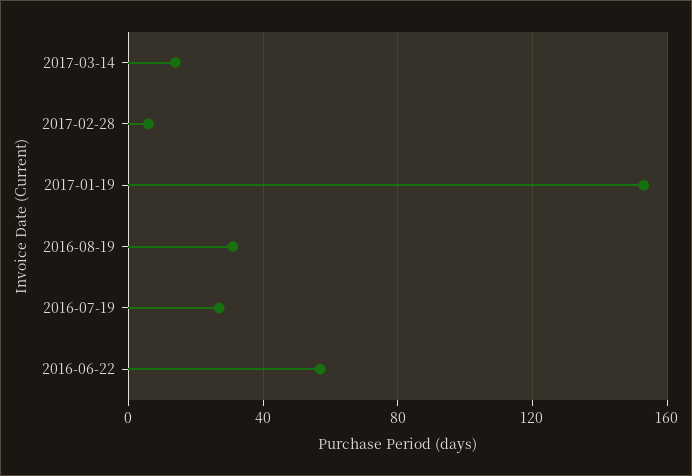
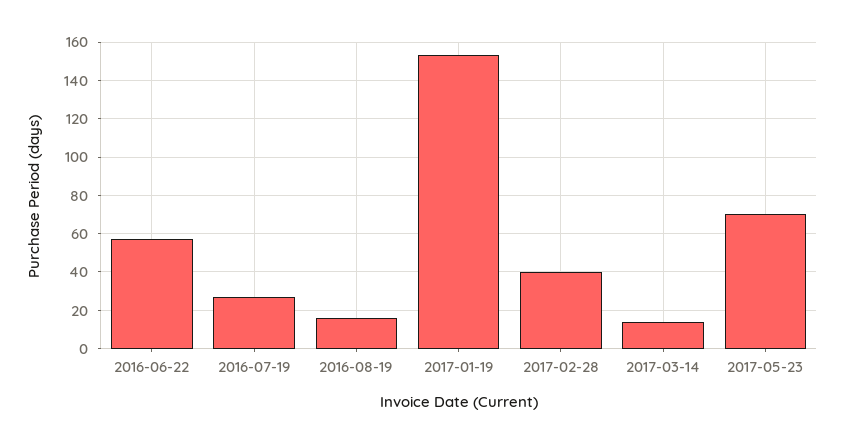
2017-02-28: 5 -> 40
2016-08-19: 30 -> 15
2017-05-23: none -> 70

